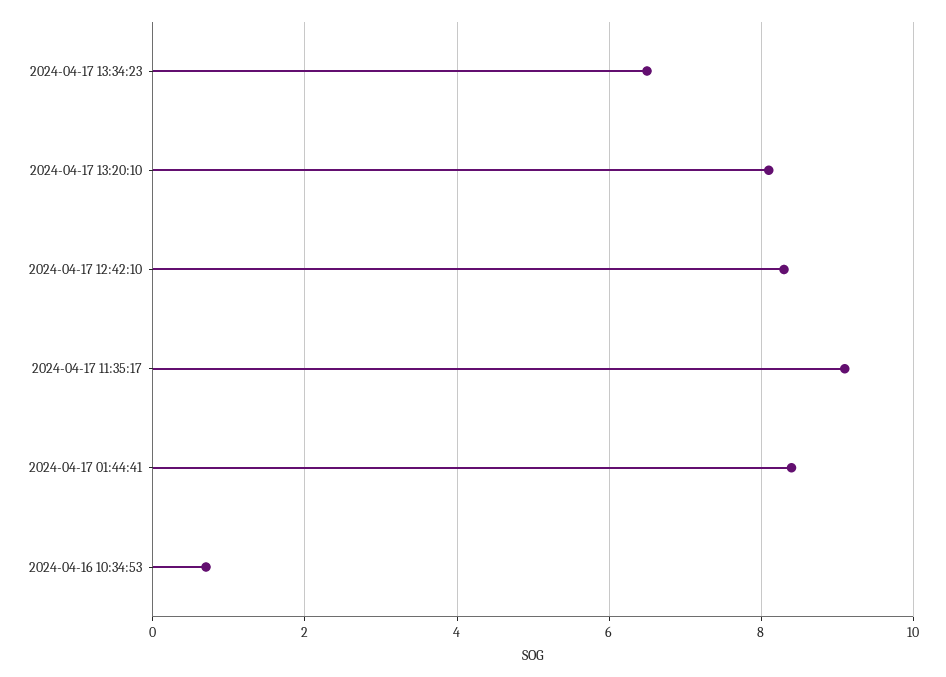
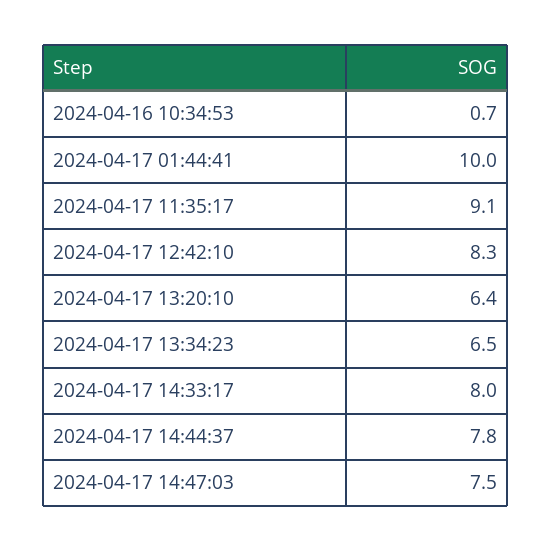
2024-04-17 13:20:10: 8 -> 6.4
2024-04-17 01:44:41: 8.5 -> 10
2024-04-17 14:33:17: none -> 8
2024-04-17 14:44:37: none -> 7.8
2024-04-17 14:47:03: none -> 7.5

